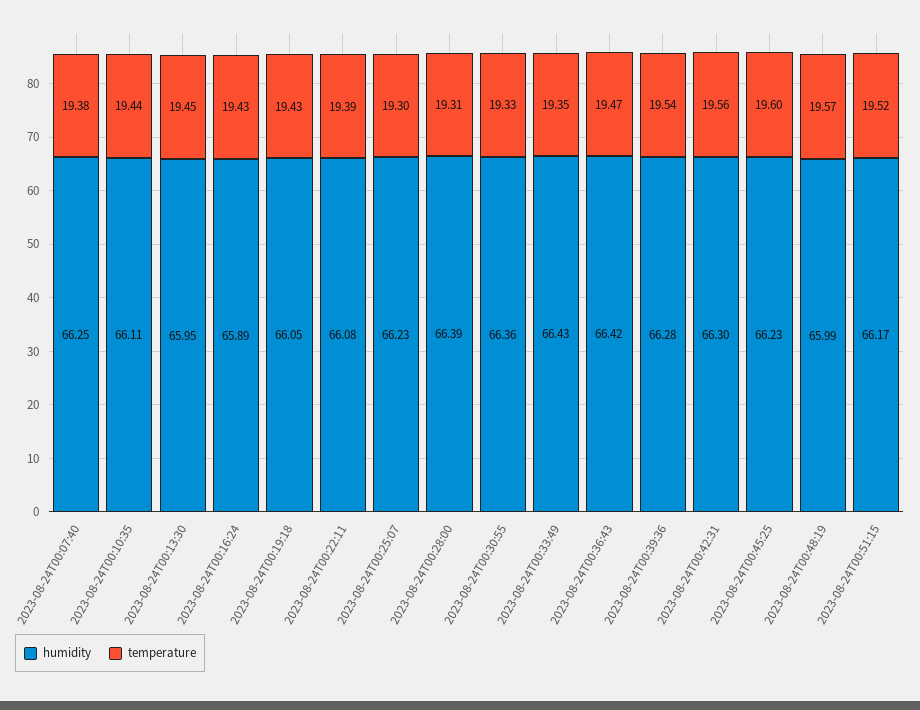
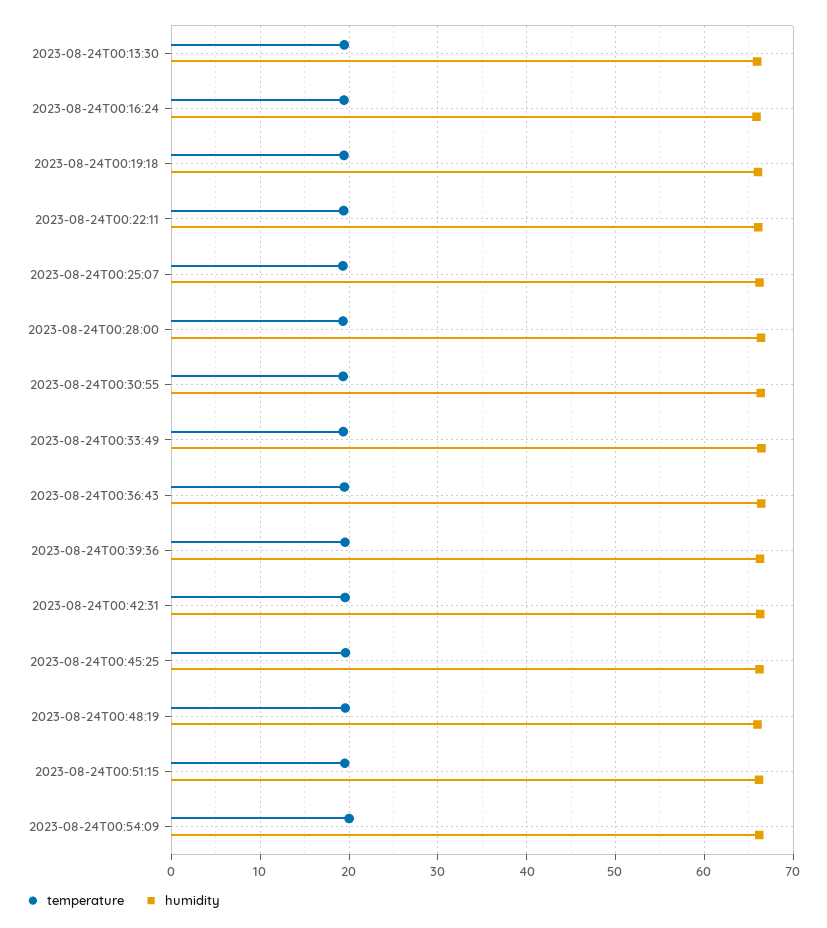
humidity, 2023-08-24T00:07:40: 66.25 -> none
temperature, 2023-08-24T00:07:40: 19.38 -> none
humidity, 2023-08-24T00:10:35: 66.11 -> none
temperature, 2023-08-24T00:10:35: 19.44 -> none
temperature, 2023-08-24T00:54:09: none -> 20
humidity, 2023-08-24T00:54:09: none -> 66

